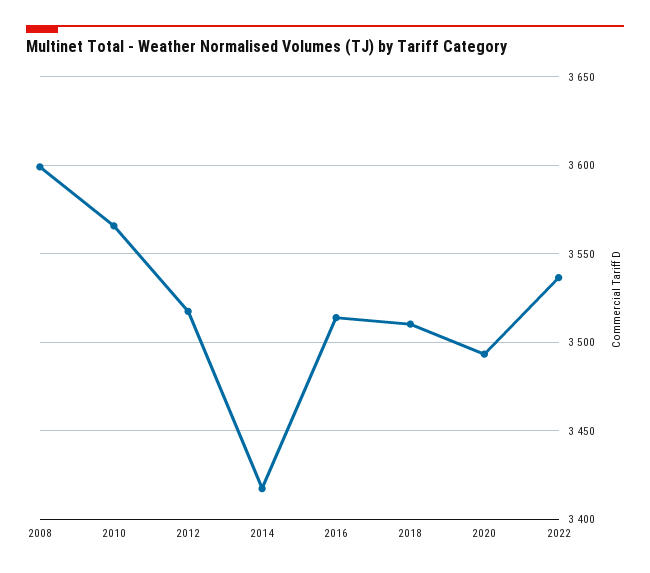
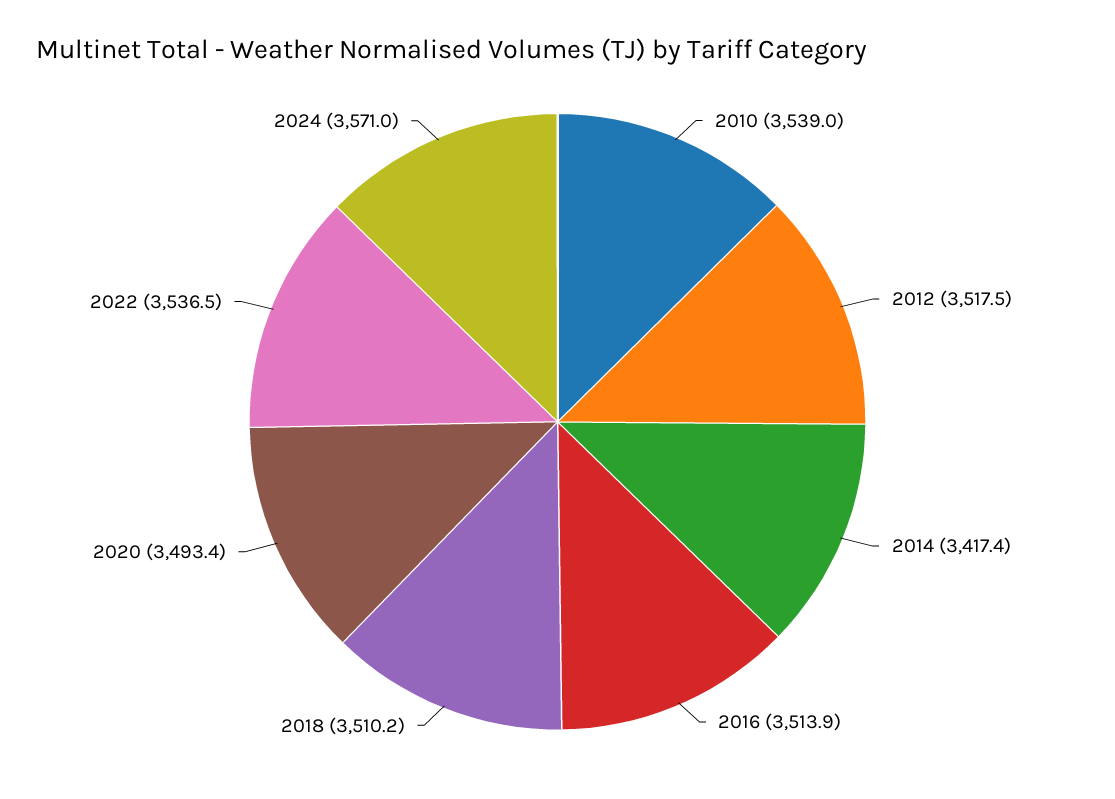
2008: 3600 -> none
2010: 3565 -> 3539
2024: none -> 3571

